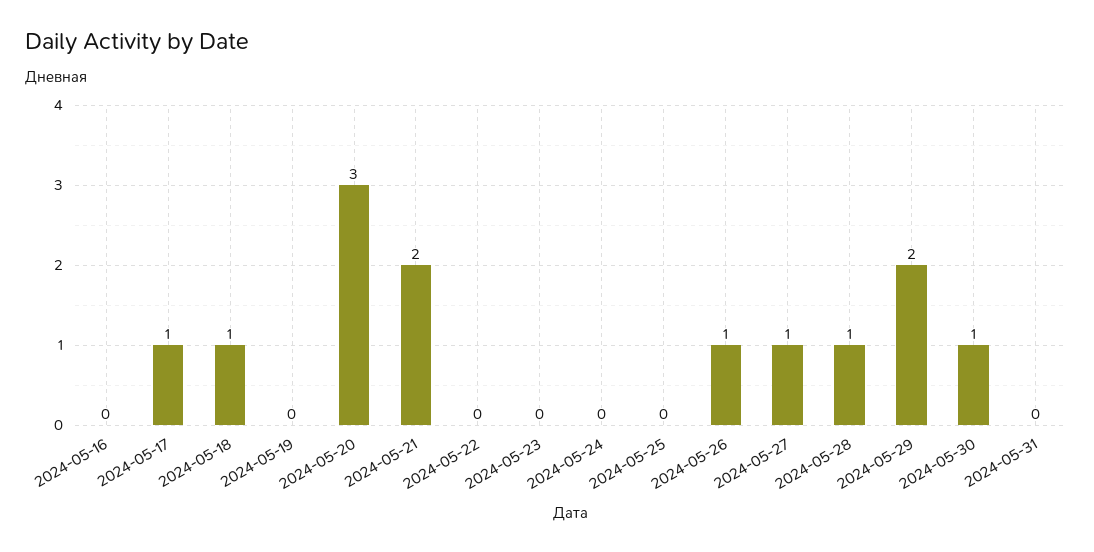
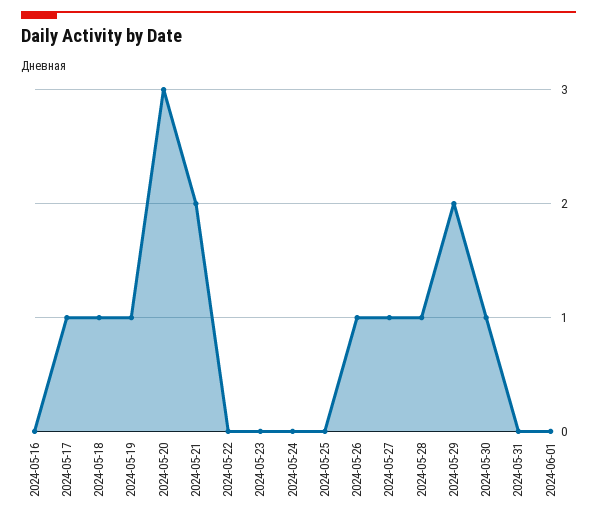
2024-05-19: 0 -> 1
2024-06-01: none -> 0

